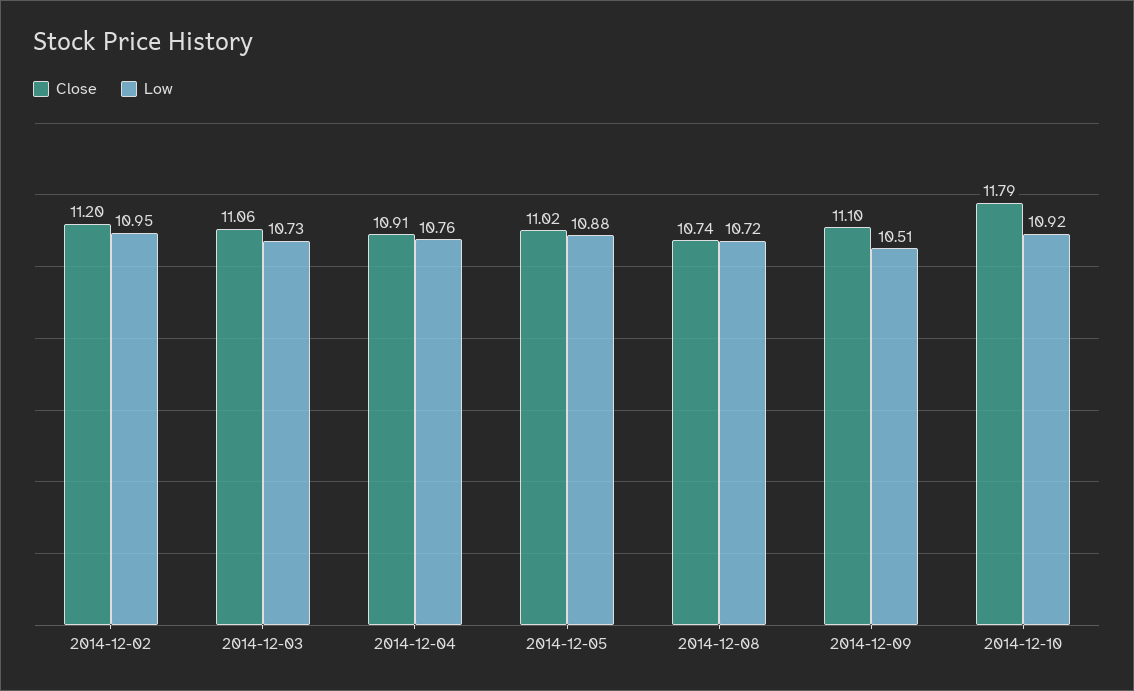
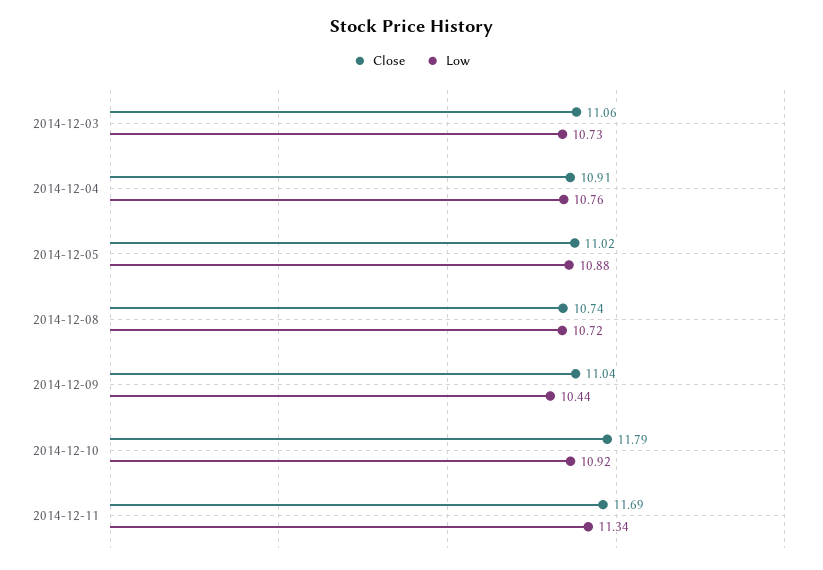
Close, 2014-12-02: 11.2 -> none
Low, 2014-12-02: 10.95 -> none
Close, 2014-12-09: 11.1 -> 11.04
Low, 2014-12-09: 10.51 -> 10.44
Close, 2014-12-11: none -> 11.69
Low, 2014-12-11: none -> 11.34

